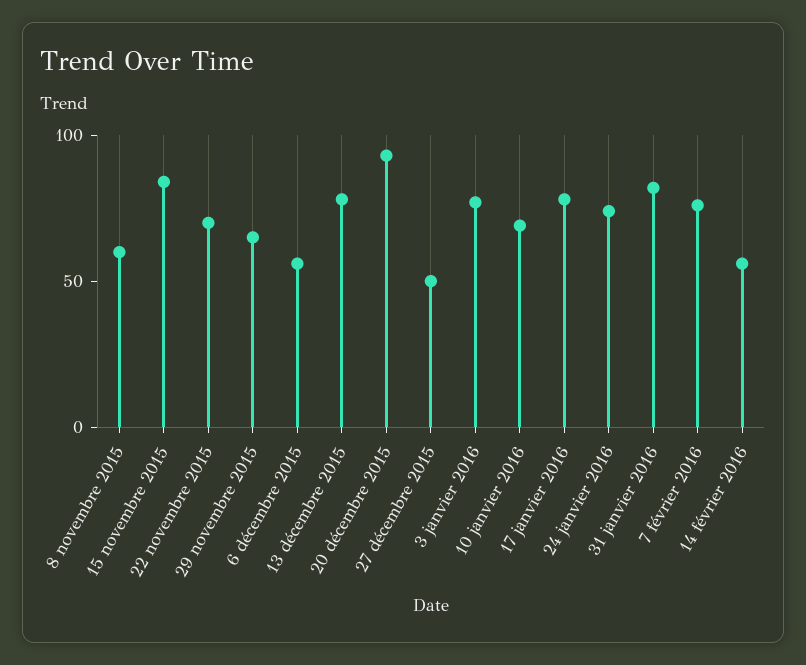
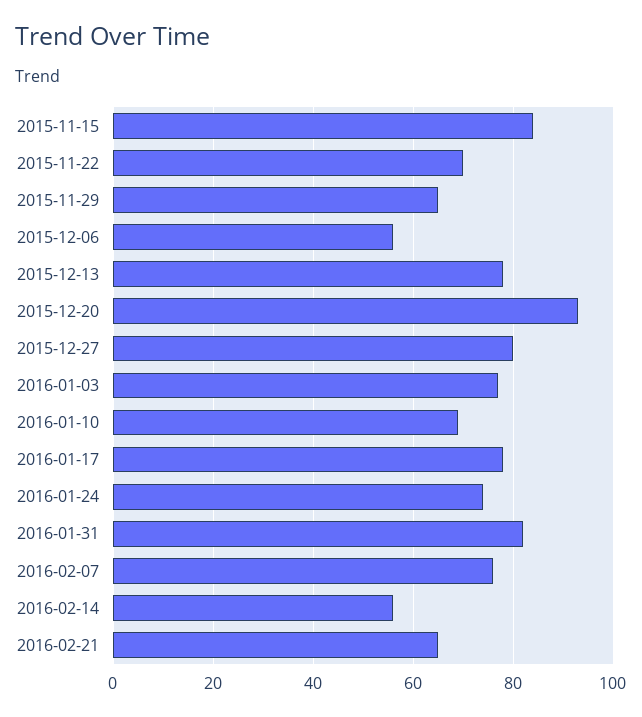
8 novembre 2015: 60 -> none
27 décembre 2015: 50 -> 80
2016-02-21: none -> 65

